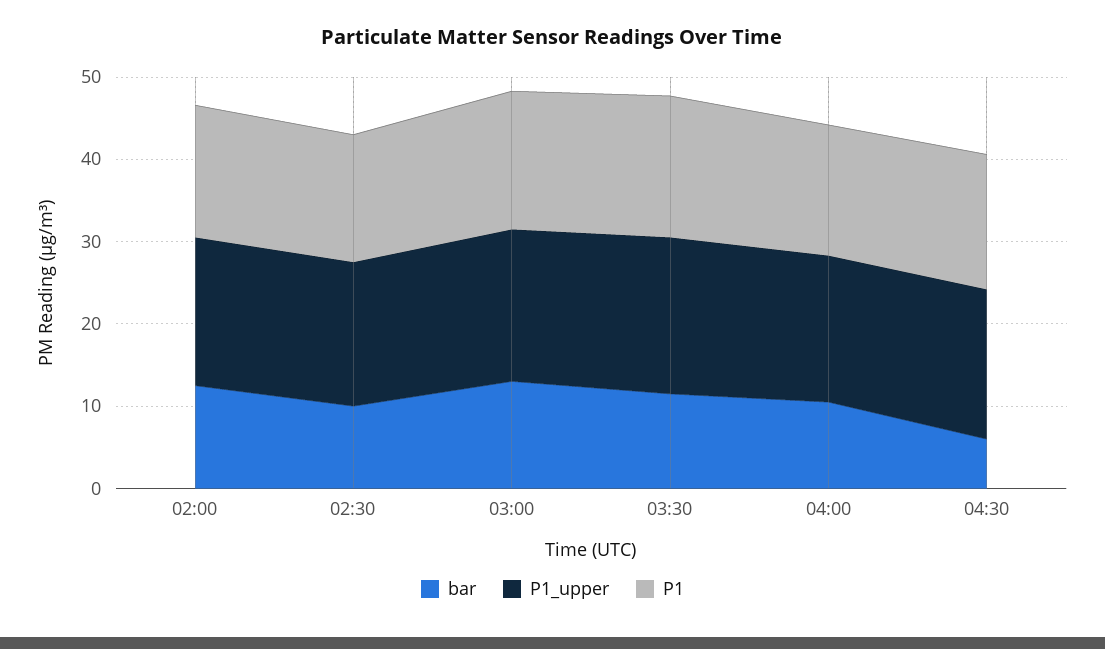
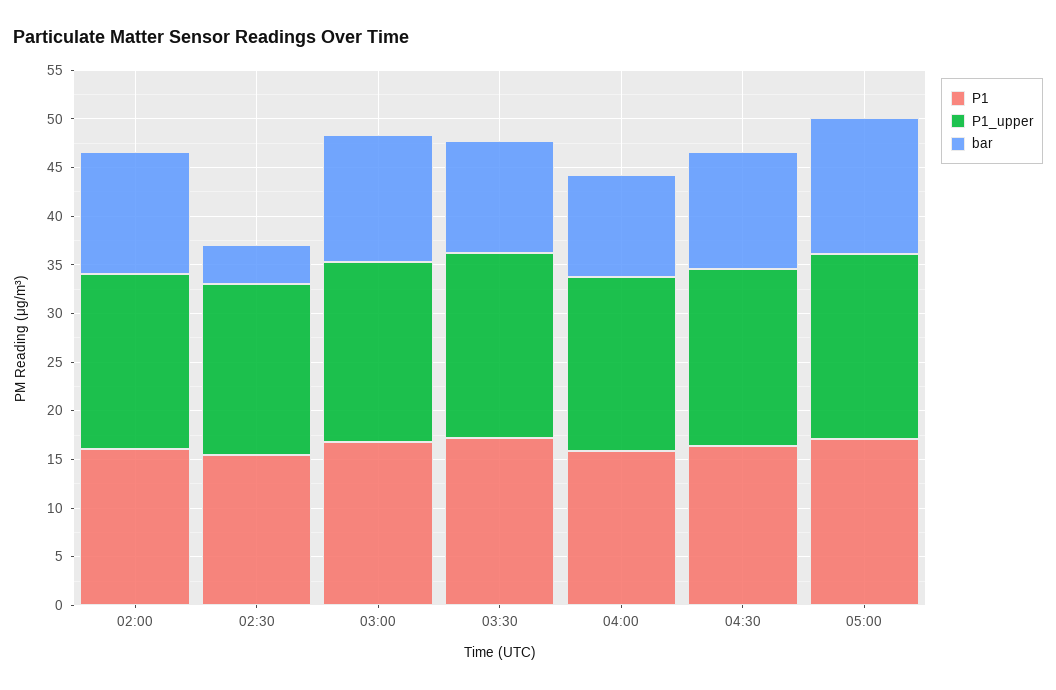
bar, 02:30: 10 -> 4
bar, 04:30: 6 -> 12
P1, 05:00: none -> 17
P1_upper, 05:00: none -> 19
bar, 05:00: none -> 14

